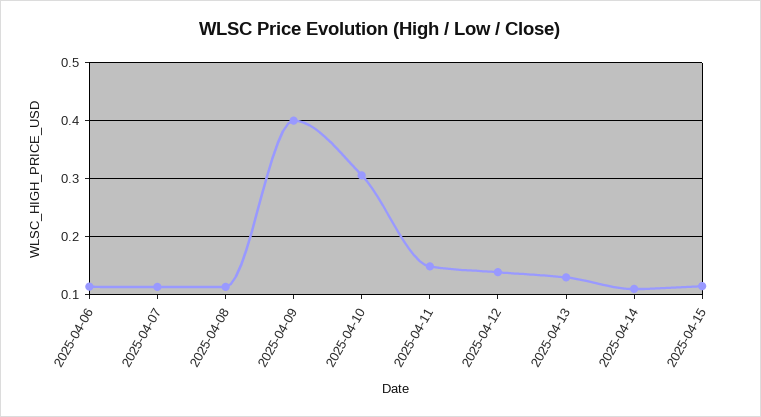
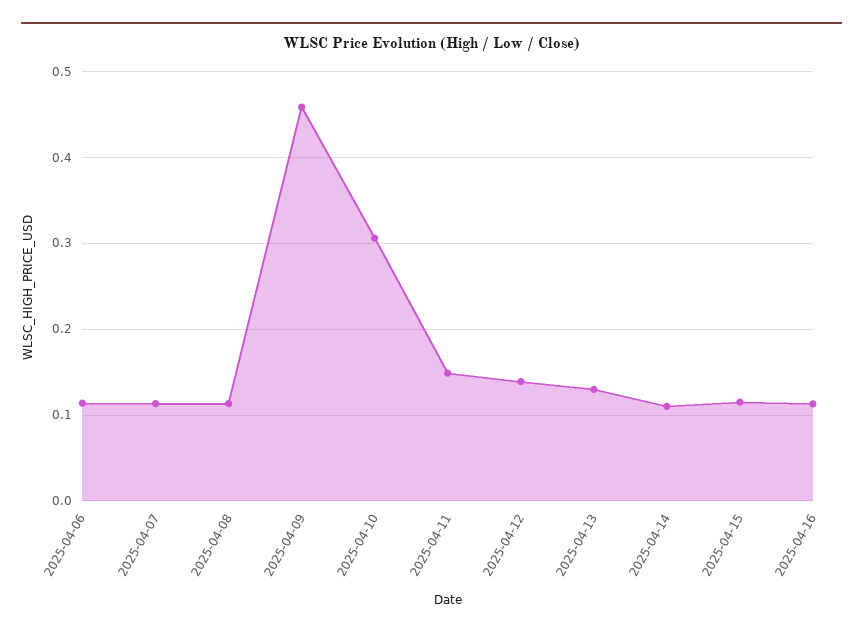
2025-04-09: 0.4 -> 0.46
2025-04-16: none -> 0.11

